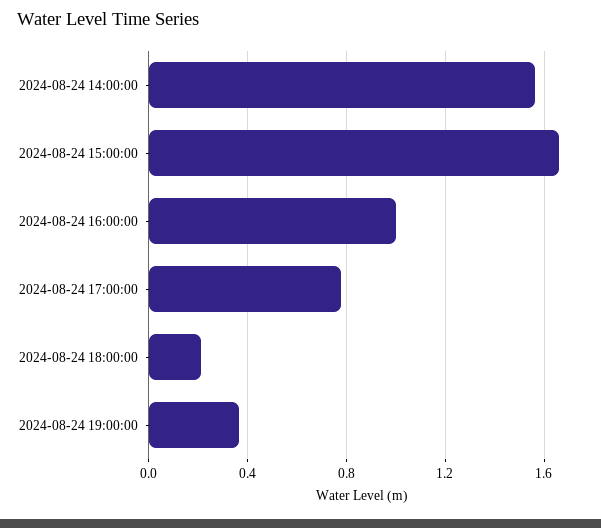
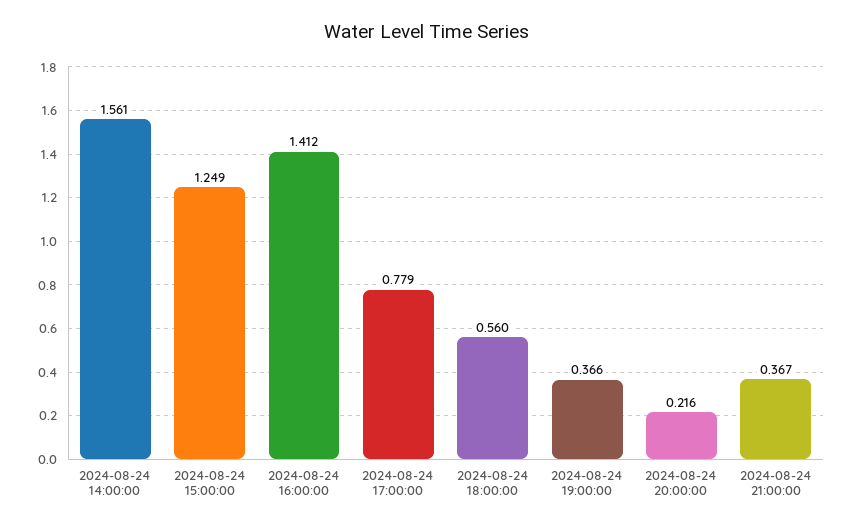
2024-08-24 15:00:00: 1.65 -> 1.249
2024-08-24 16:00:00: 1 -> 1.412
2024-08-24 18:00:00: 0.2 -> 0.56
2024-08-24 20:00:00: none -> 0.216
2024-08-24 21:00:00: none -> 0.367

